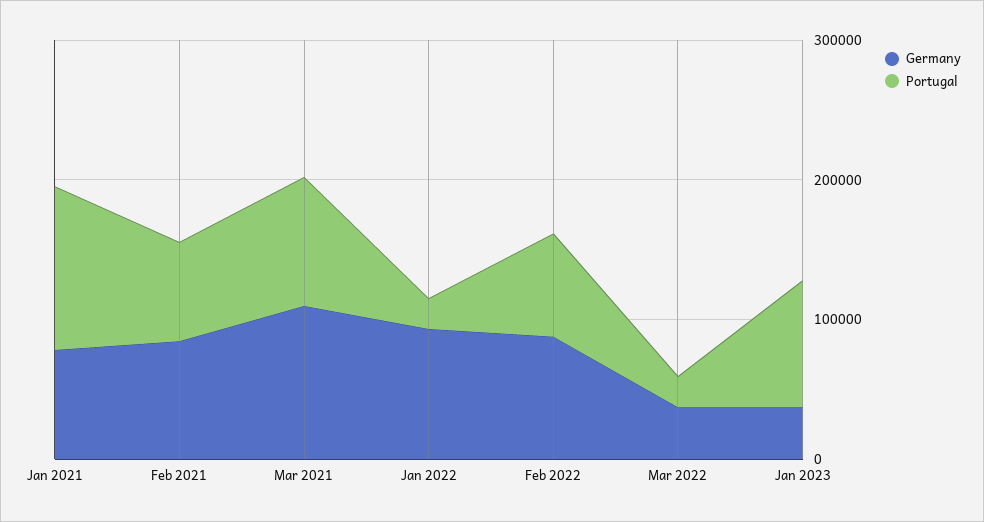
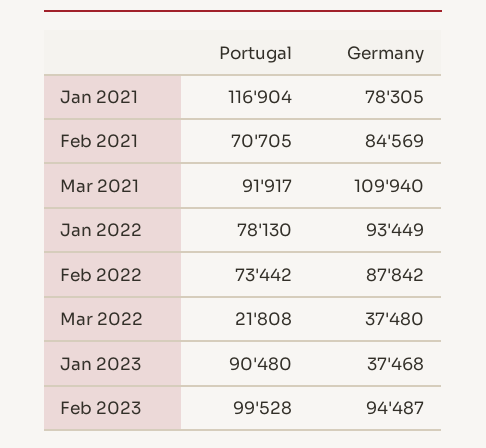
Portugal, Jan 2022: 20000 -> 78130
Portugal, Feb 2023: none -> 99528
Germany, Feb 2023: none -> 94487

